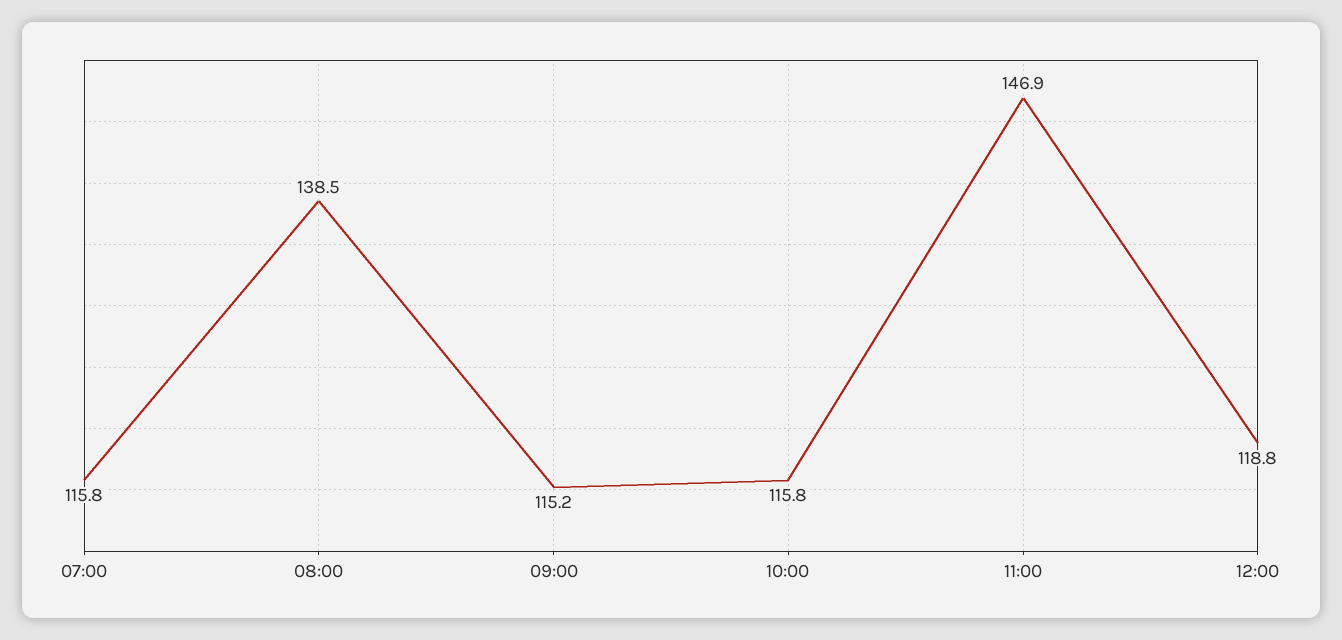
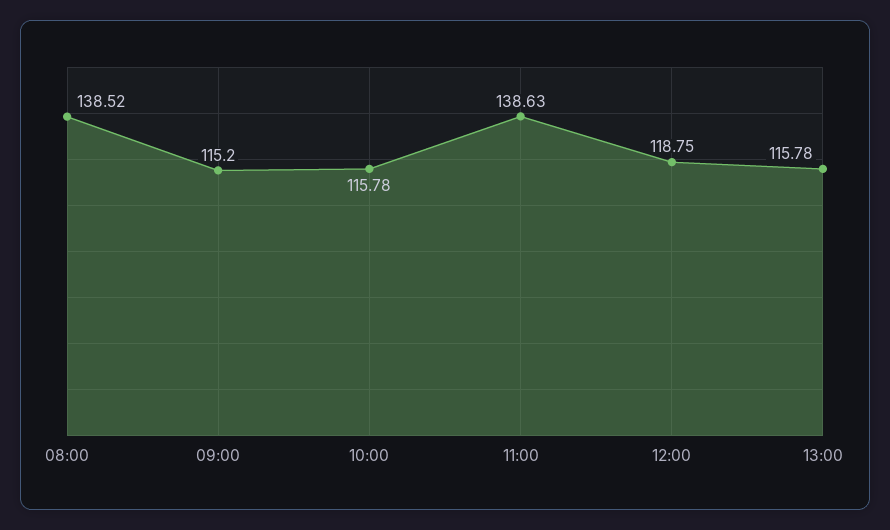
07:00: 115.8 -> none
11:00: 146.9 -> 138.63
13:00: none -> 115.78

